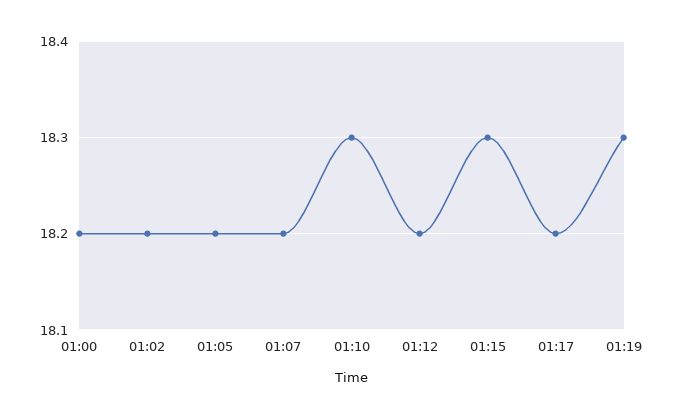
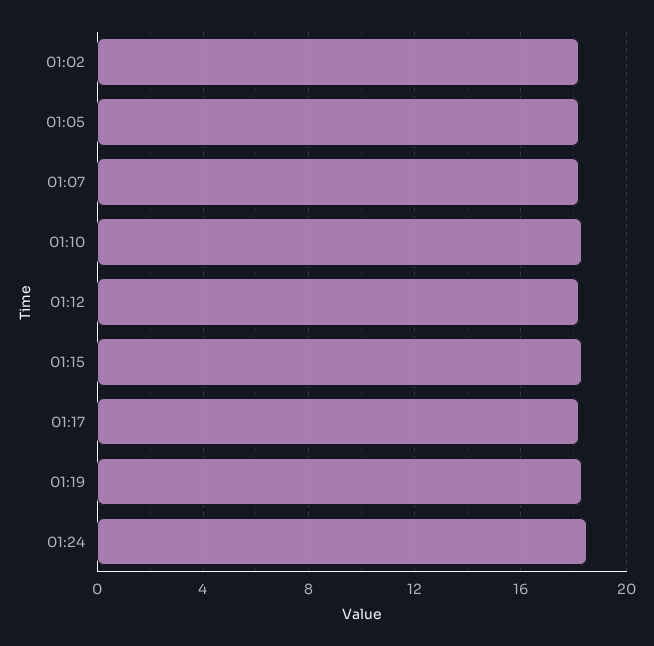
01:00: 18.2 -> none
01:24: none -> 18.5

